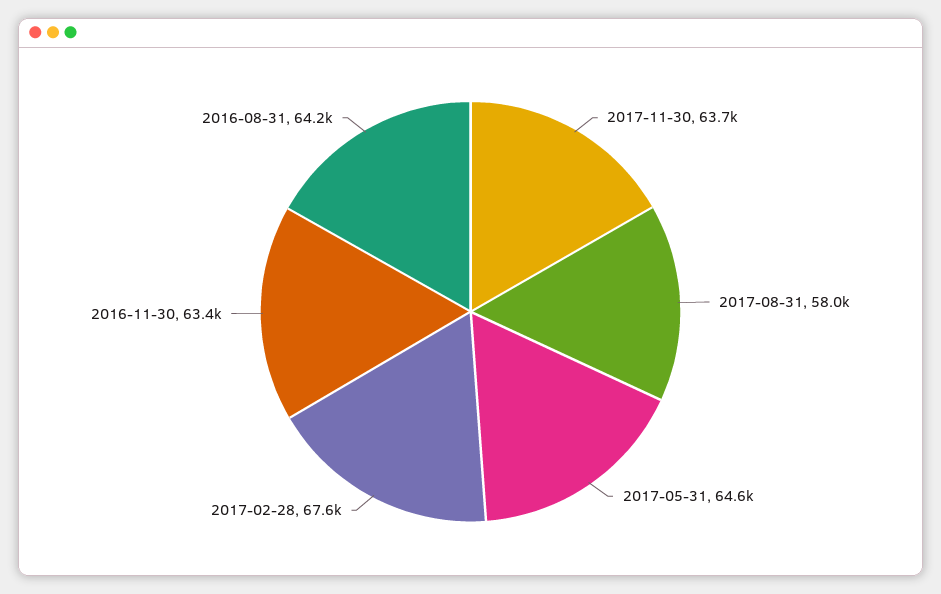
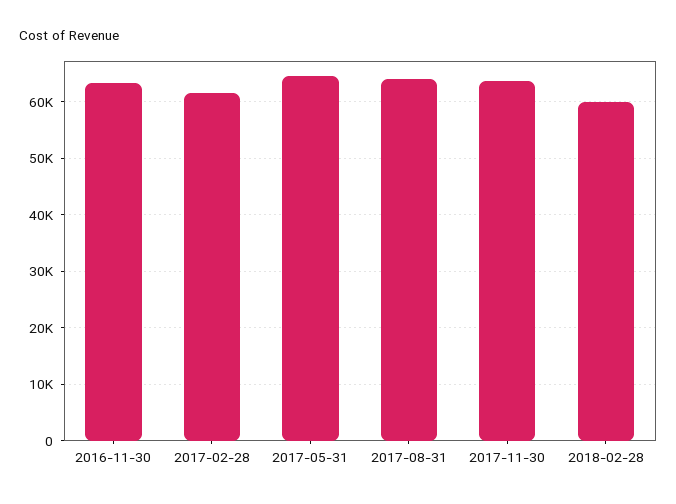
2017-08-31: 58000 -> 64000
2017-02-28: 67600 -> 62000
2016-08-31: 64200 -> none
2018-02-28: none -> 60000

